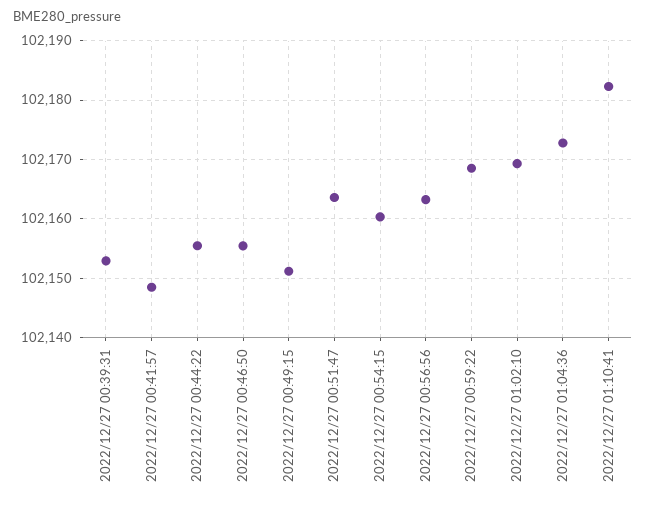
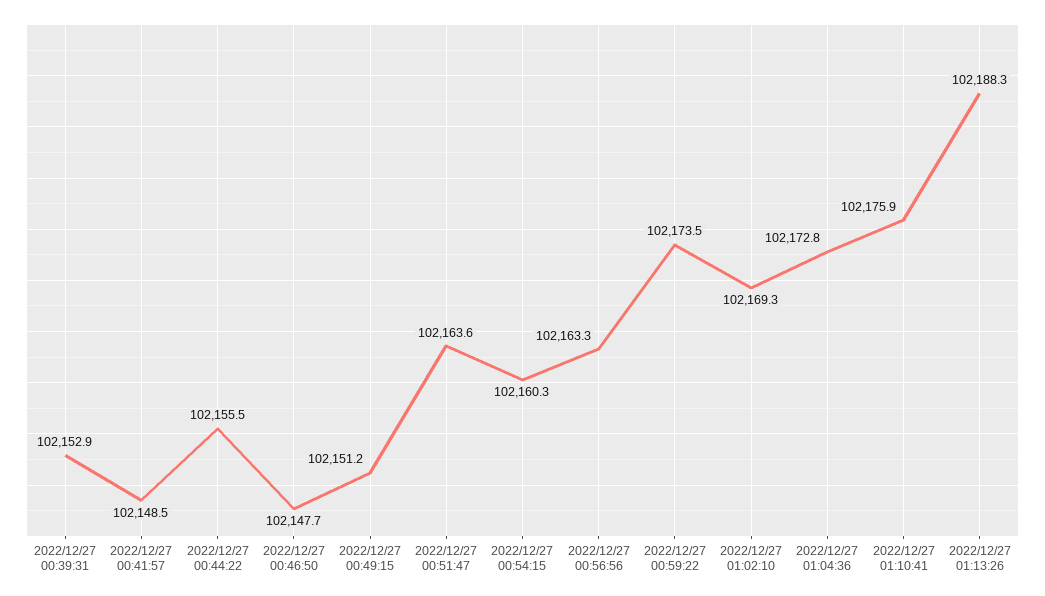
2022/12/27 00:46:50: 102156 -> 102147.7
2022/12/27 00:59:22: 102168 -> 102173.5
2022/12/27 01:10:41: 102182 -> 102175.9
2022/12/27 01:13:26: none -> 102188.3

